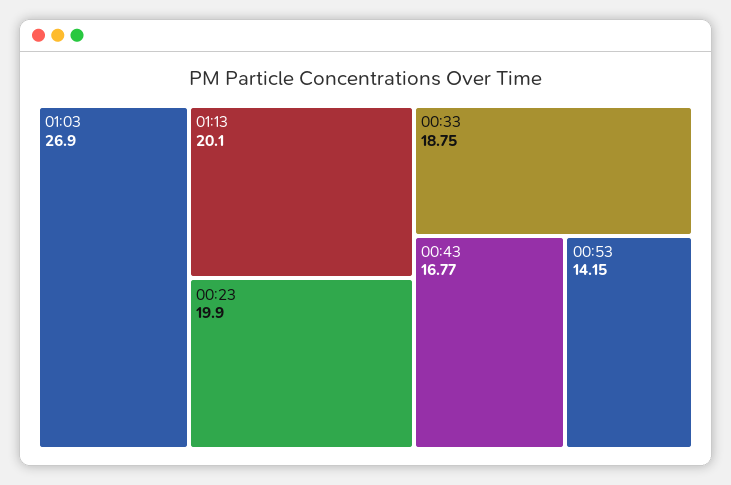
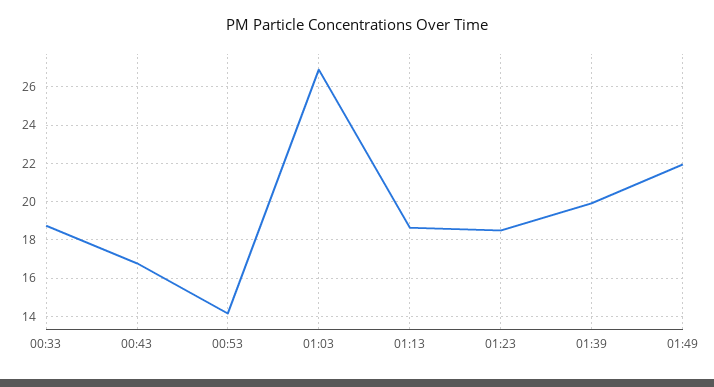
01:13: 20.1 -> 18.5
00:23: 19.9 -> none
01:23: none -> 18.5
01:39: none -> 20
01:49: none -> 22

